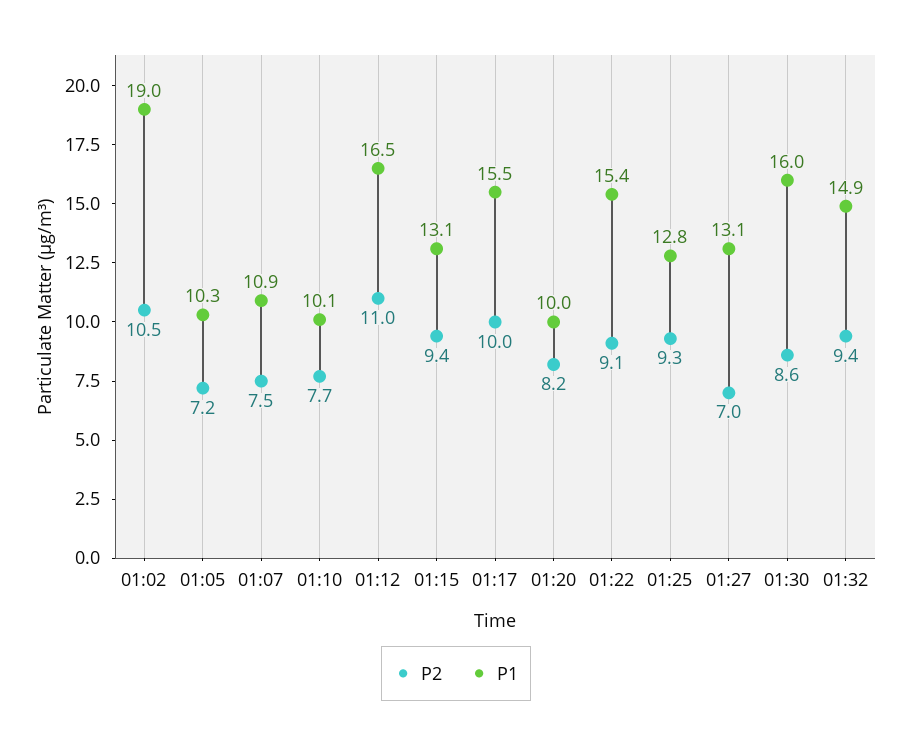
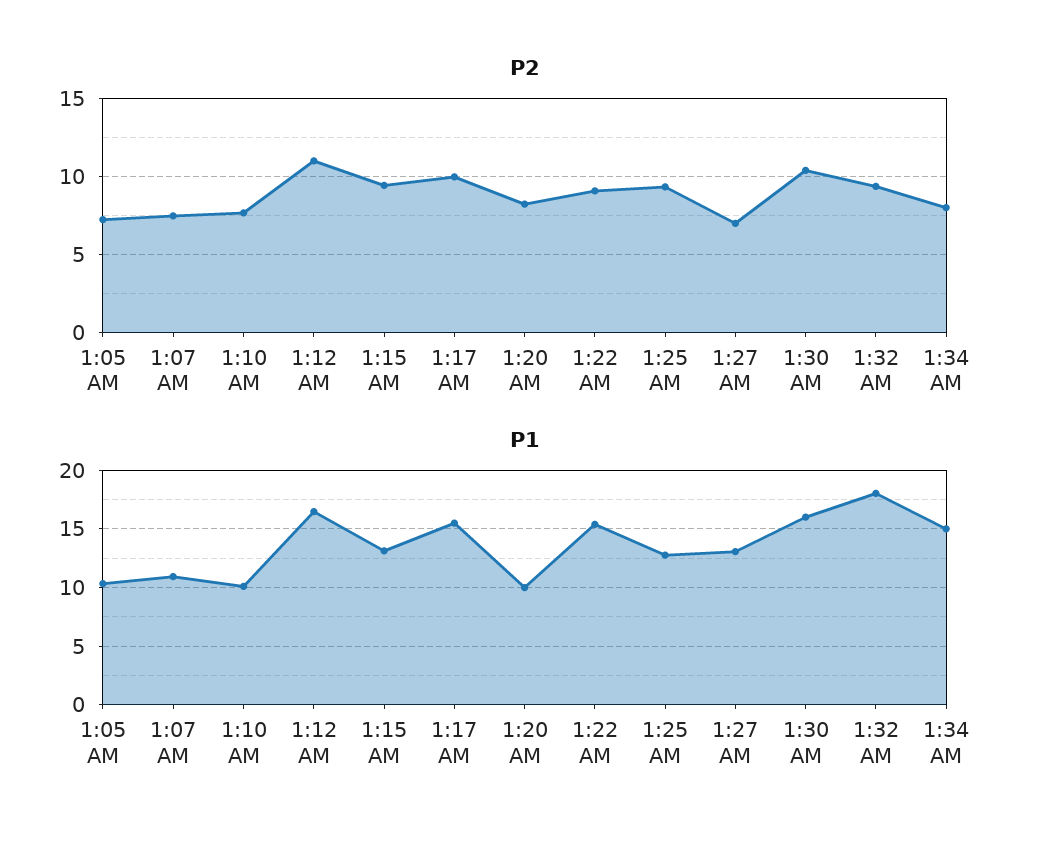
P2, 01:02: 10.5 -> none
P1, 01:02: 19 -> none
P2, 01:30: 8.6 -> 10.5
P1, 01:32: 14.9 -> 18
P2, 1:34 AM: none -> 8
P1, 1:34 AM: none -> 15

